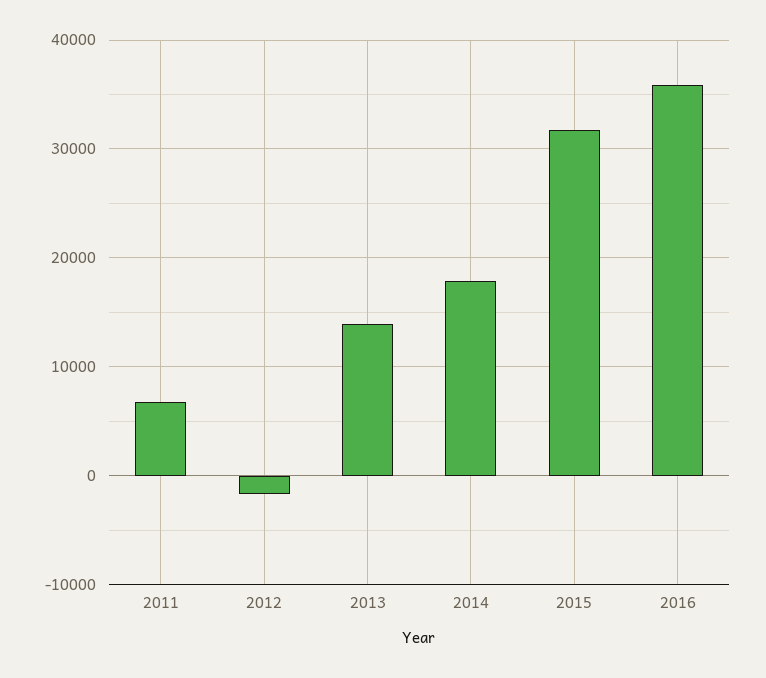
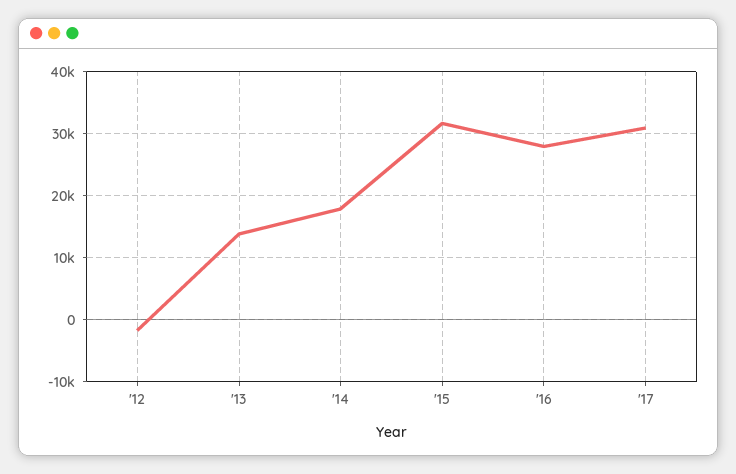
2011: 7000 -> none
2016: 36000 -> 28000
'17: none -> 31000

